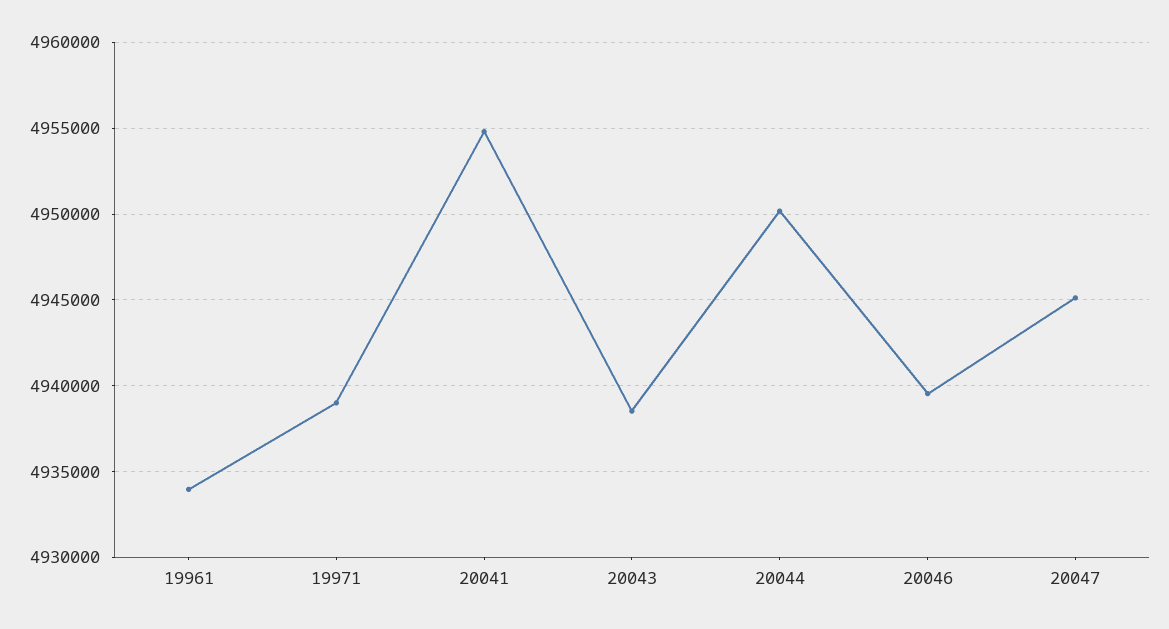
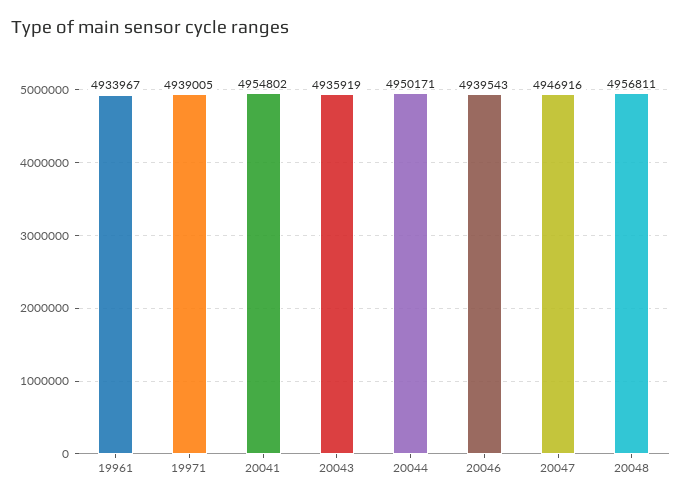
20043: 4938500 -> 4935919
20047: 4945000 -> 4946916
20048: none -> 4956811

